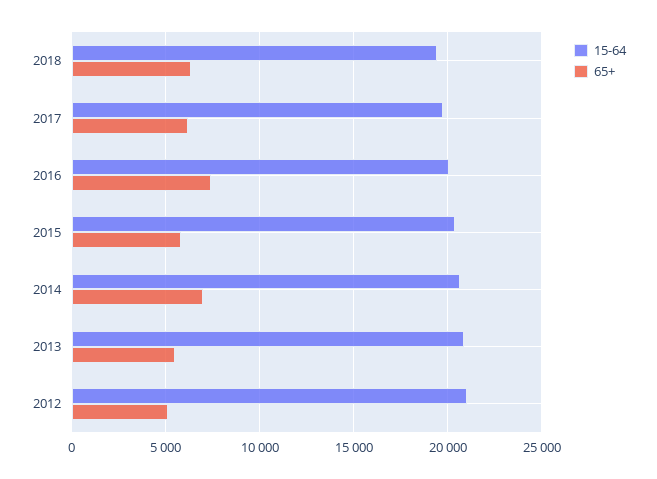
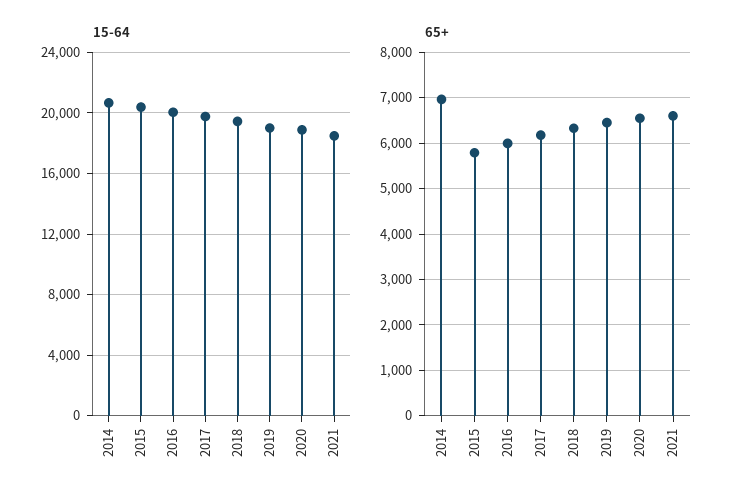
65+, 2016: 7500 -> 6000
15-64, 2013: 21000 -> none
65+, 2013: 5500 -> none
15-64, 2012: 21000 -> none
65+, 2012: 5000 -> none
15-64, 2019: none -> 19000
15-64, 2020: none -> 19000
15-64, 2021: none -> 18500
65+, 2019: none -> 6400
65+, 2020: none -> 6600
65+, 2021: none -> 6600

